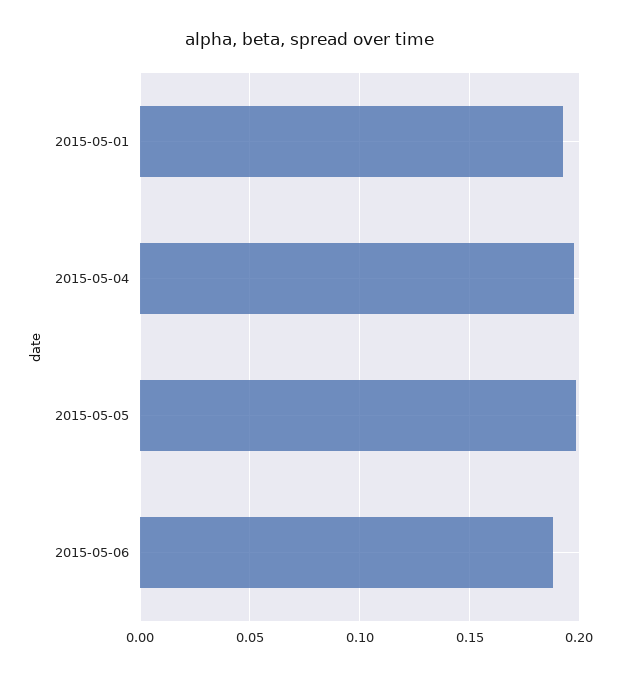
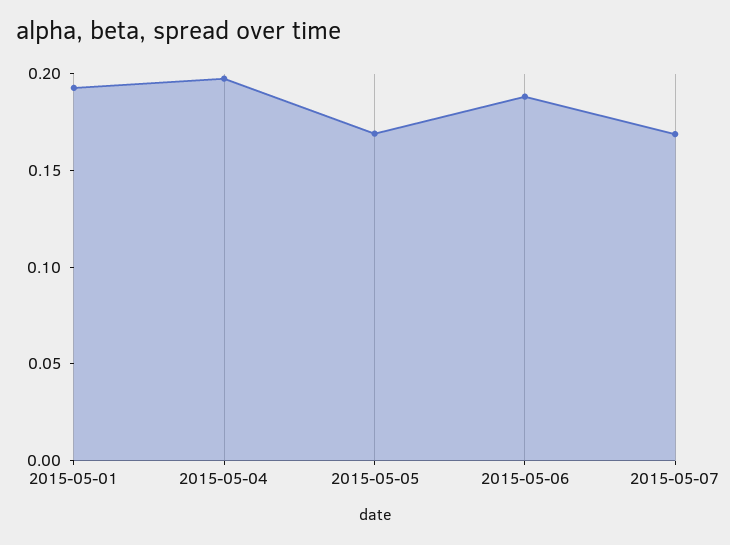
2015-05-05: 0.2 -> 0.17
2015-05-07: none -> 0.17

